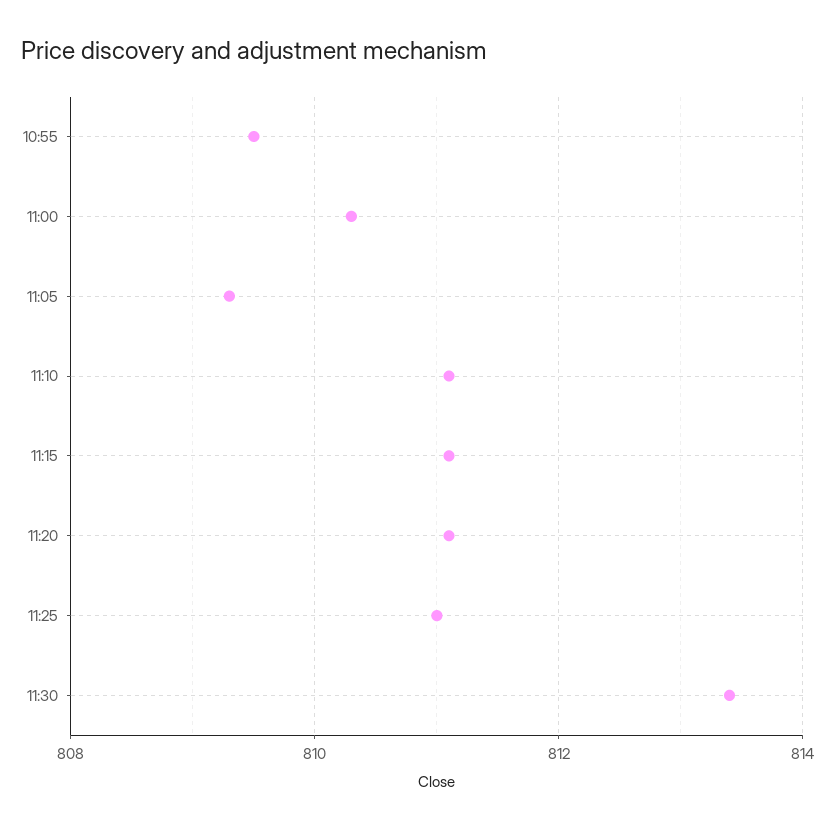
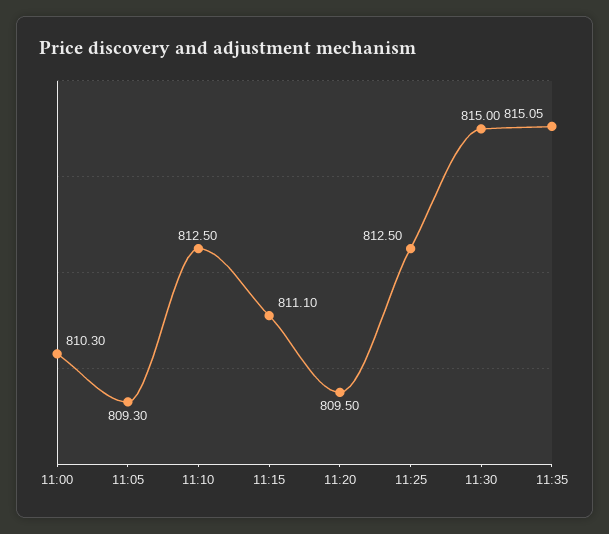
10:55: 809.5 -> none
11:10: 811 -> 812.5
11:20: 811 -> 809.5
11:25: 811 -> 812.5
11:30: 813.5 -> 815
11:35: none -> 815.05

